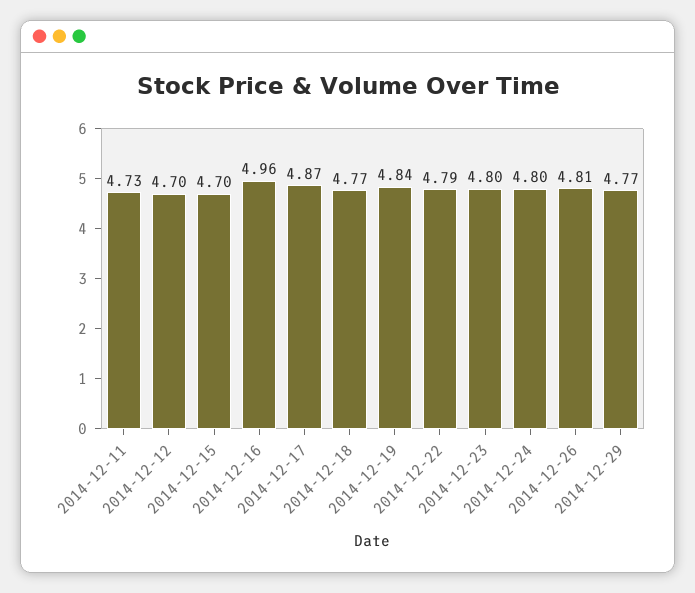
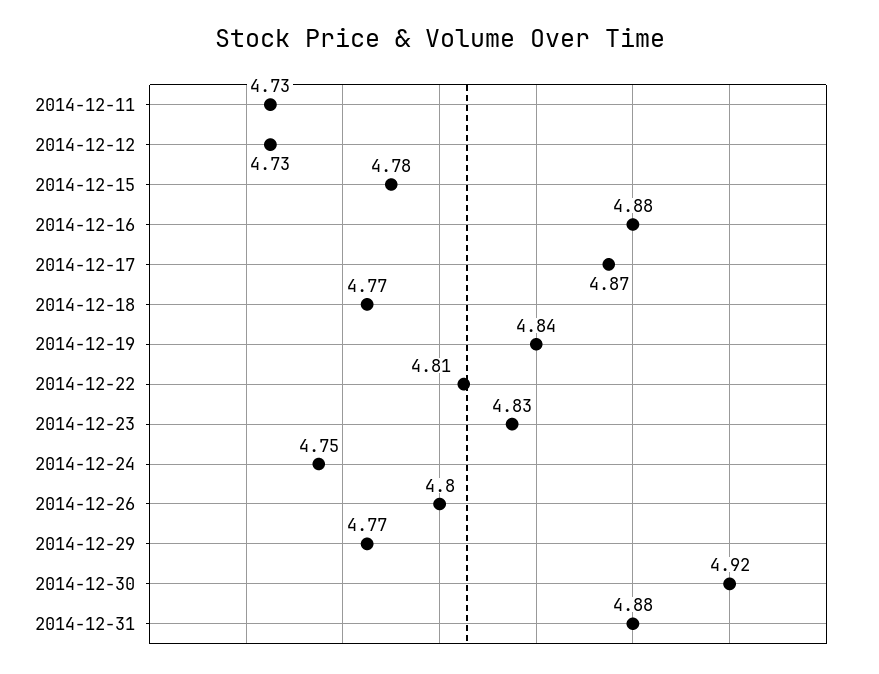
2014-12-12: 4.7 -> 4.73
2014-12-15: 4.7 -> 4.78
2014-12-16: 4.96 -> 4.88
2014-12-22: 4.79 -> 4.81
2014-12-23: 4.8 -> 4.83
2014-12-24: 4.8 -> 4.75
2014-12-26: 4.81 -> 4.8
2014-12-30: none -> 4.92
2014-12-31: none -> 4.88

